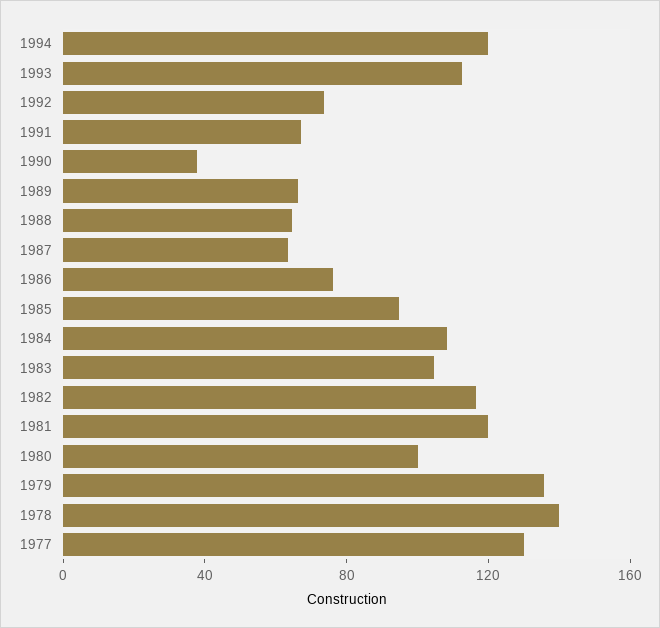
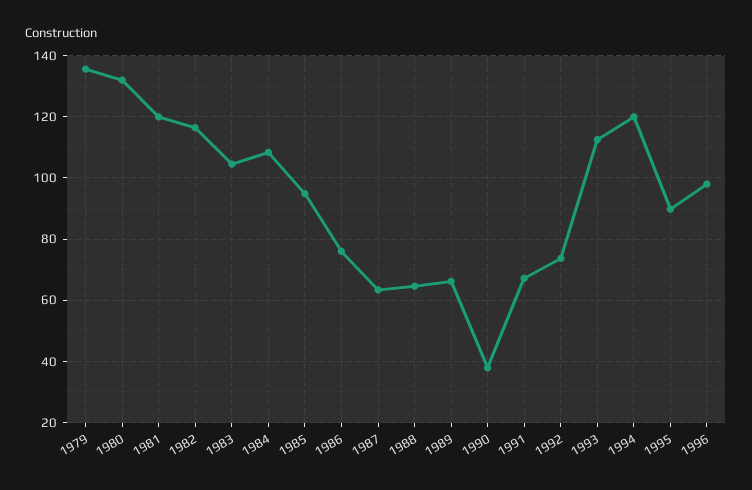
1980: 100 -> 132
1978: 140 -> none
1977: 130 -> none
1995: none -> 90
1996: none -> 98

